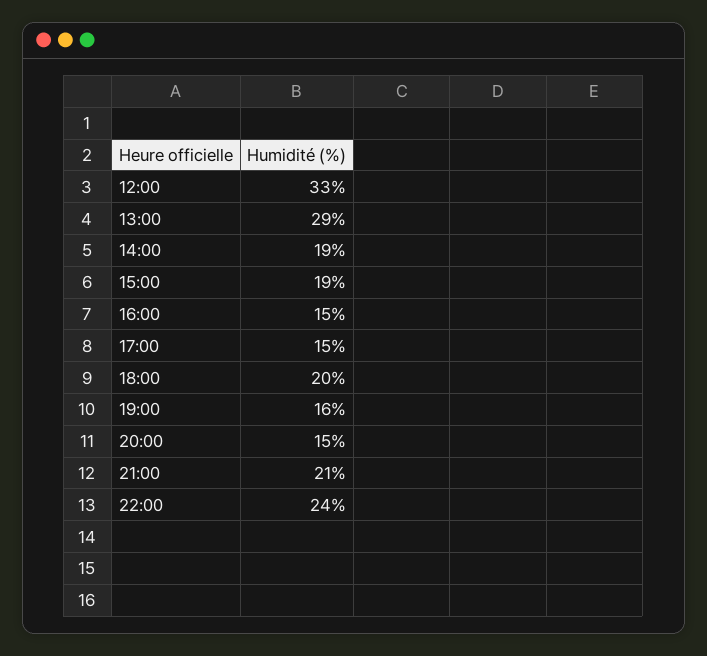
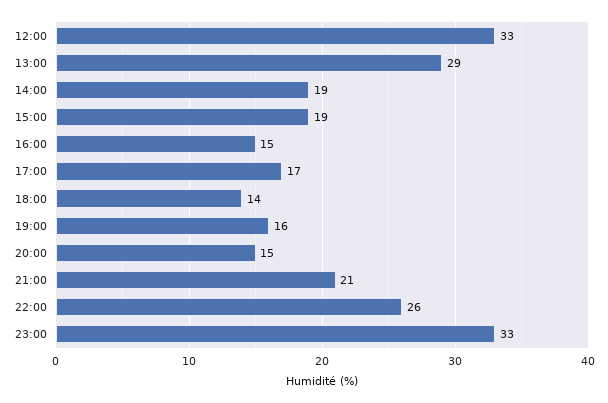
17:00: 15 -> 17
18:00: 20 -> 14
22:00: 24 -> 26
23:00: none -> 33

